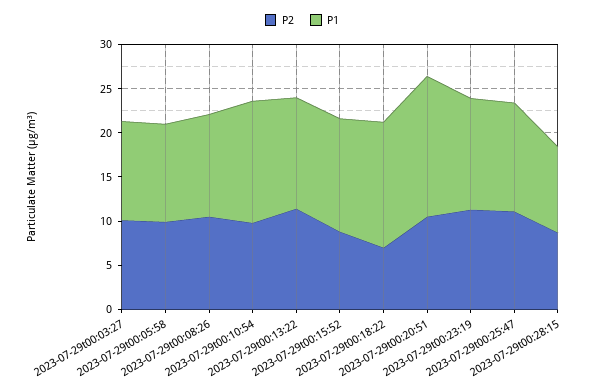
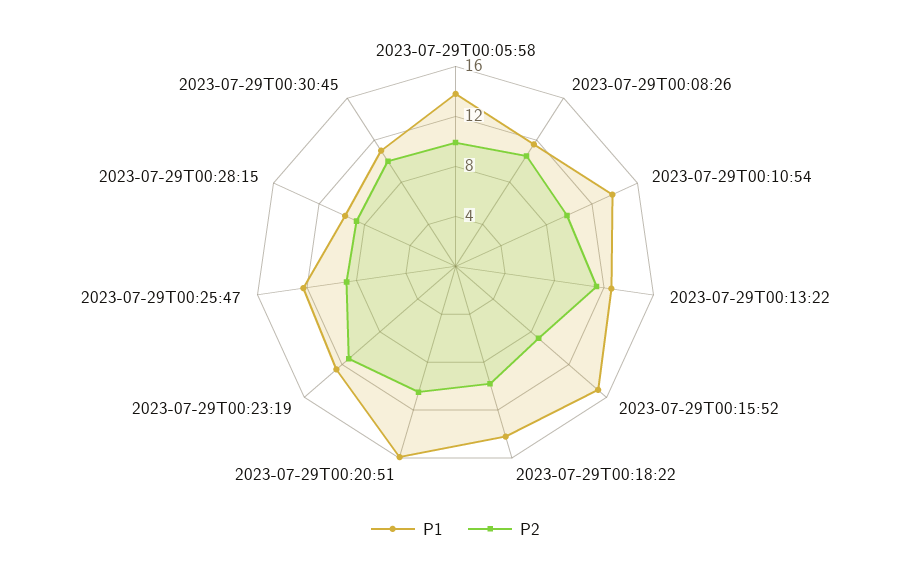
P2, 2023-07-29t00:03:27: 10 -> none
P1, 2023-07-29t00:03:27: 11 -> none
P1, 2023-07-29t00:05:58: 11 -> 14
P1, 2023-07-29t00:15:52: 13 -> 15
P2, 2023-07-29t00:18:22: 7 -> 10
P2, 2023-07-29t00:25:47: 11 -> 9
P1, 2023-07-29T00:30:45: none -> 11
P2, 2023-07-29T00:30:45: none -> 10

